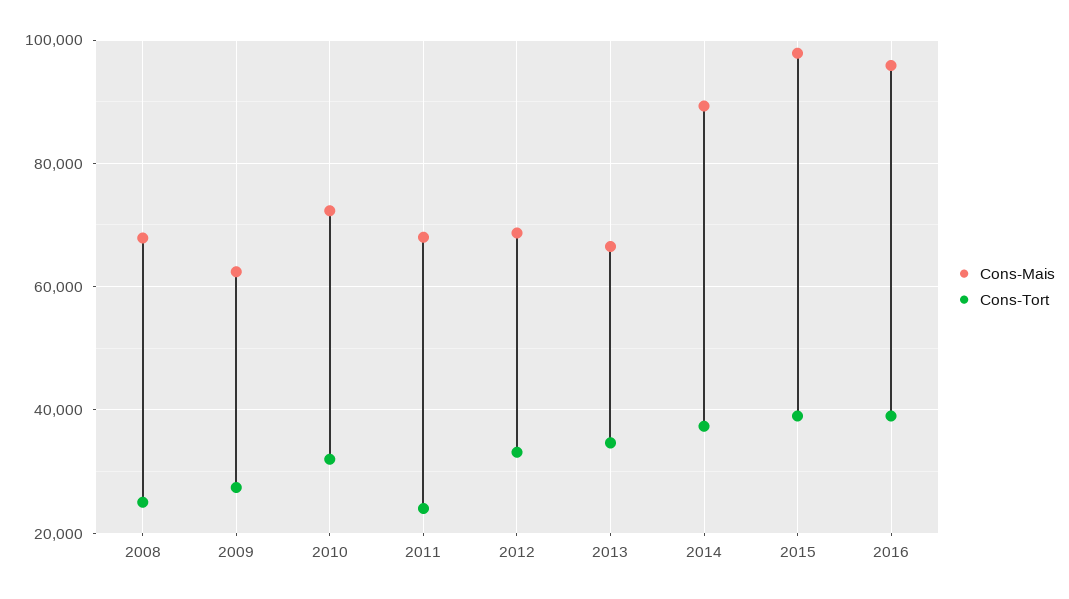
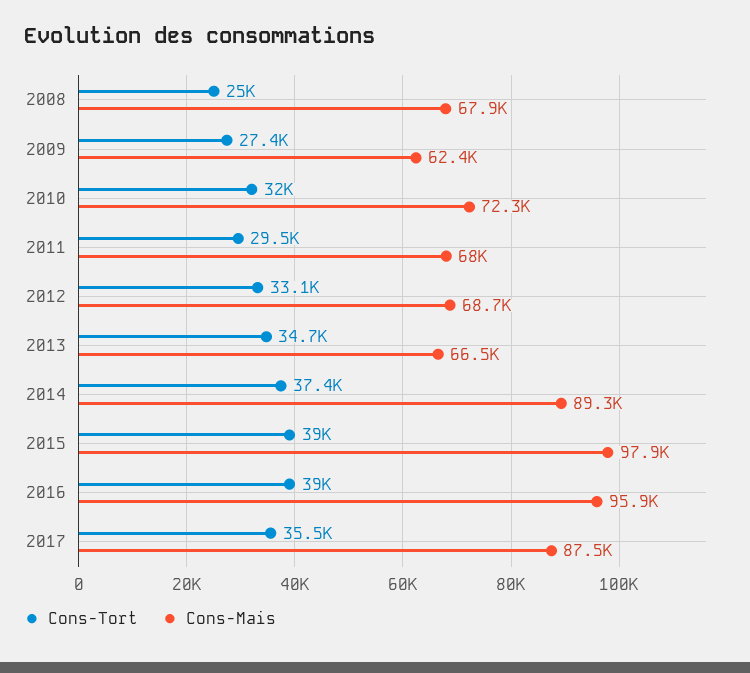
Cons-Tort, 2011: 24000 -> 29500
Cons-Tort, 2017: none -> 35500
Cons-Mais, 2017: none -> 87500

